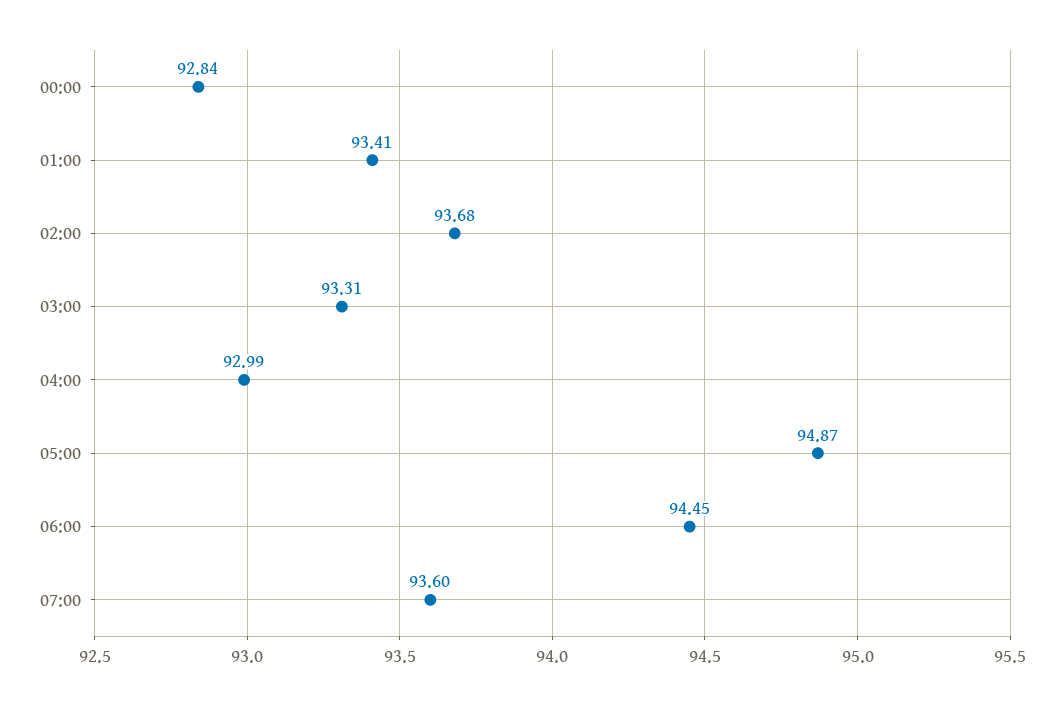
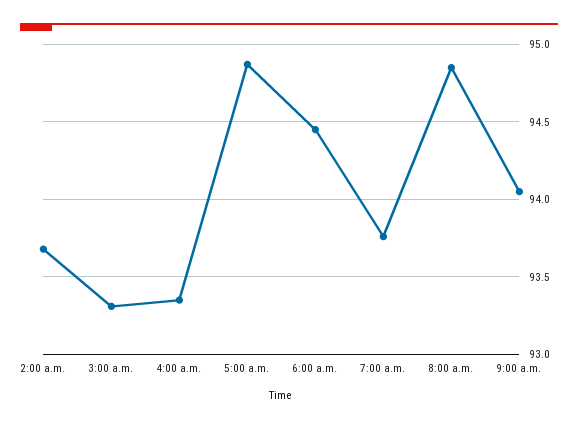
00:00: 92.84 -> none
01:00: 93.41 -> none
04:00: 92.99 -> 93.35
07:00: 93.6 -> 93.75
8:00 a.m.: none -> 94.85
9:00 a.m.: none -> 94.05

